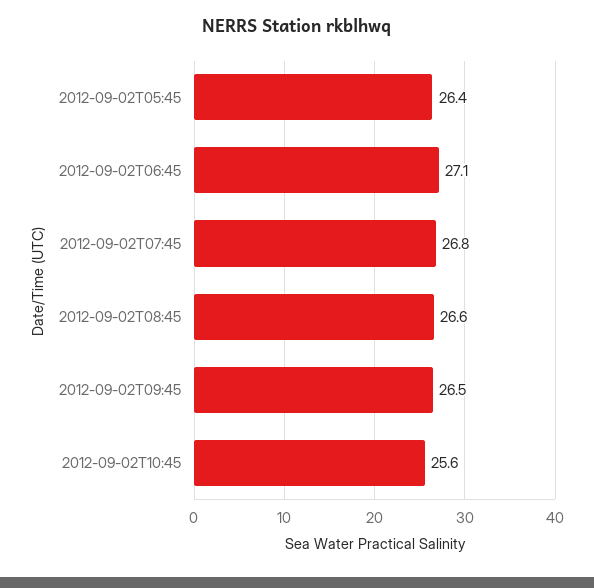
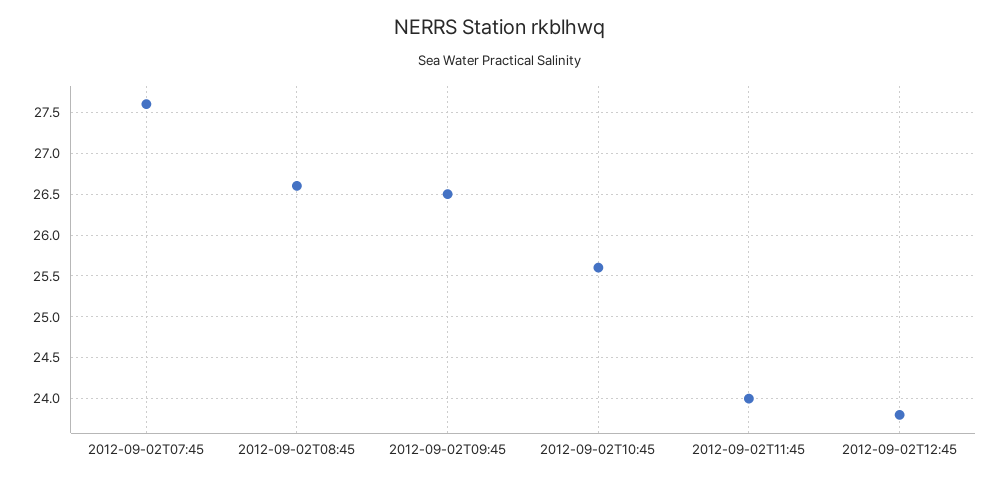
2012-09-02T05:45: 26.4 -> none
2012-09-02T06:45: 27.1 -> none
2012-09-02T07:45: 26.8 -> 27.6
2012-09-02T11:45: none -> 24
2012-09-02T12:45: none -> 23.8

